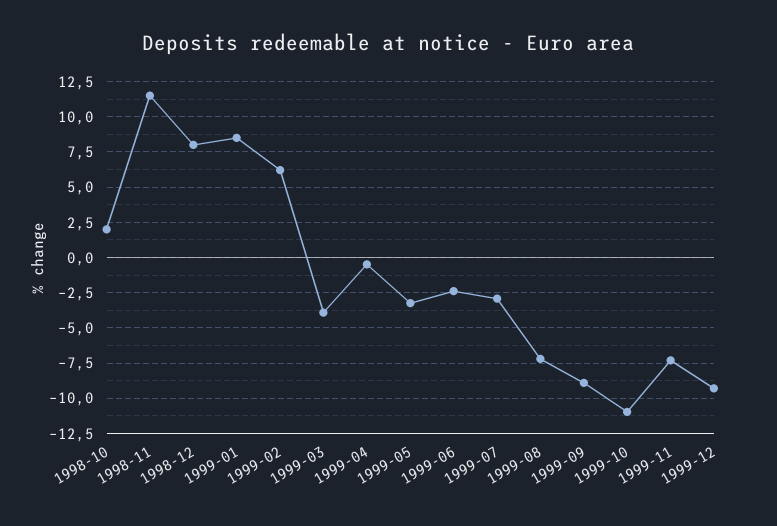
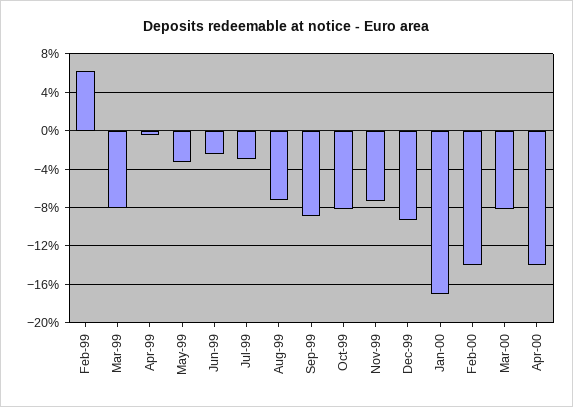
1998-10: 2 -> none
1998-11: 11.5 -> none
1998-12: 8 -> none
1999-01: 8.5 -> none
1999-03: -4 -> -8
1999-10: -11 -> -8
Jan-00: none -> -17
Feb-00: none -> -14
Mar-00: none -> -8
Apr-00: none -> -14

